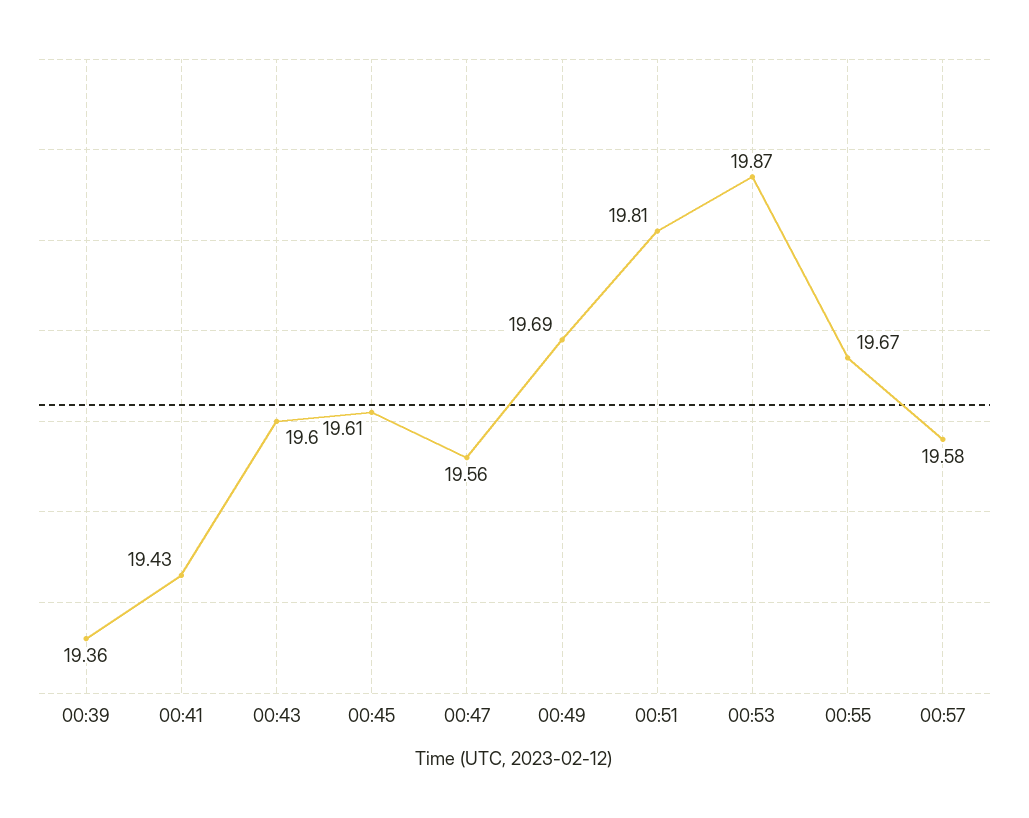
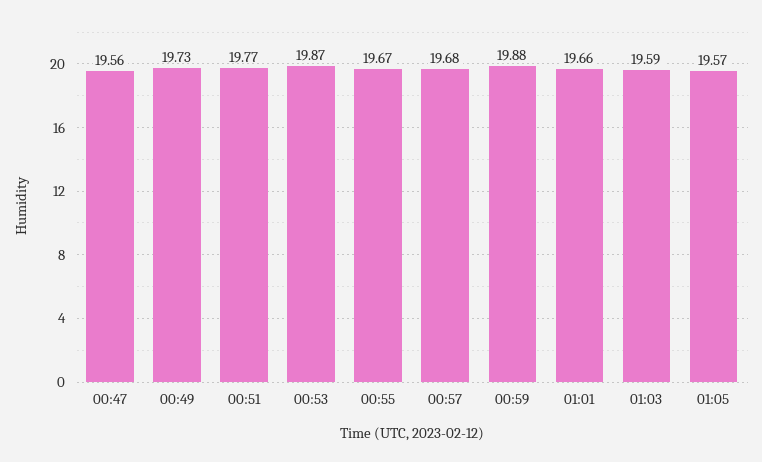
00:39: 19.36 -> none
00:41: 19.43 -> none
00:43: 19.6 -> none
00:45: 19.61 -> none
00:49: 19.69 -> 19.73
00:51: 19.81 -> 19.77
00:57: 19.58 -> 19.68
00:59: none -> 19.88
01:01: none -> 19.66
01:03: none -> 19.59
01:05: none -> 19.57

